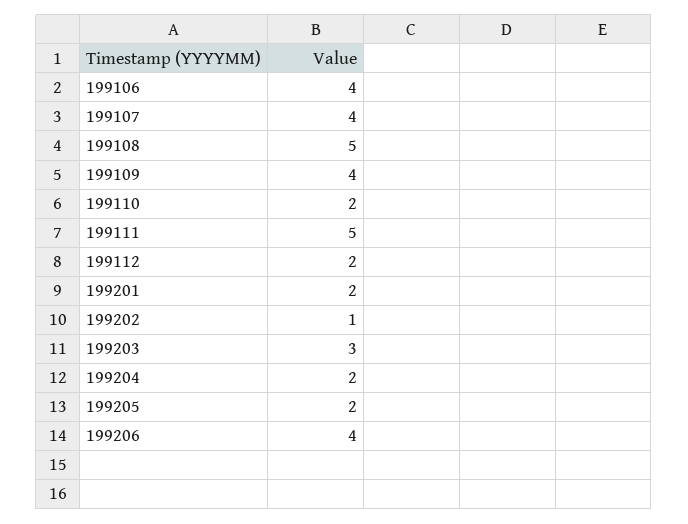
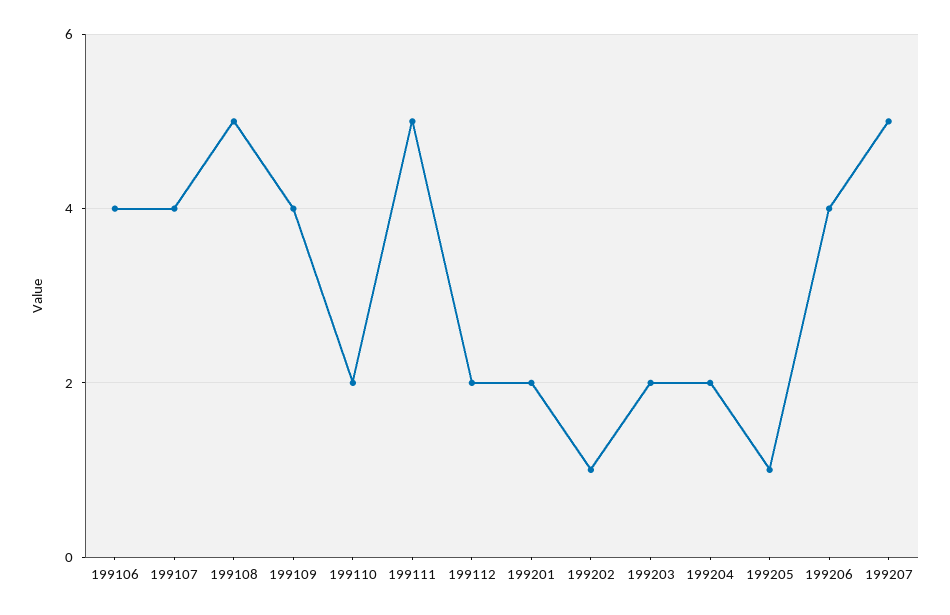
199203: 3 -> 2
199205: 2 -> 1
199207: none -> 5

